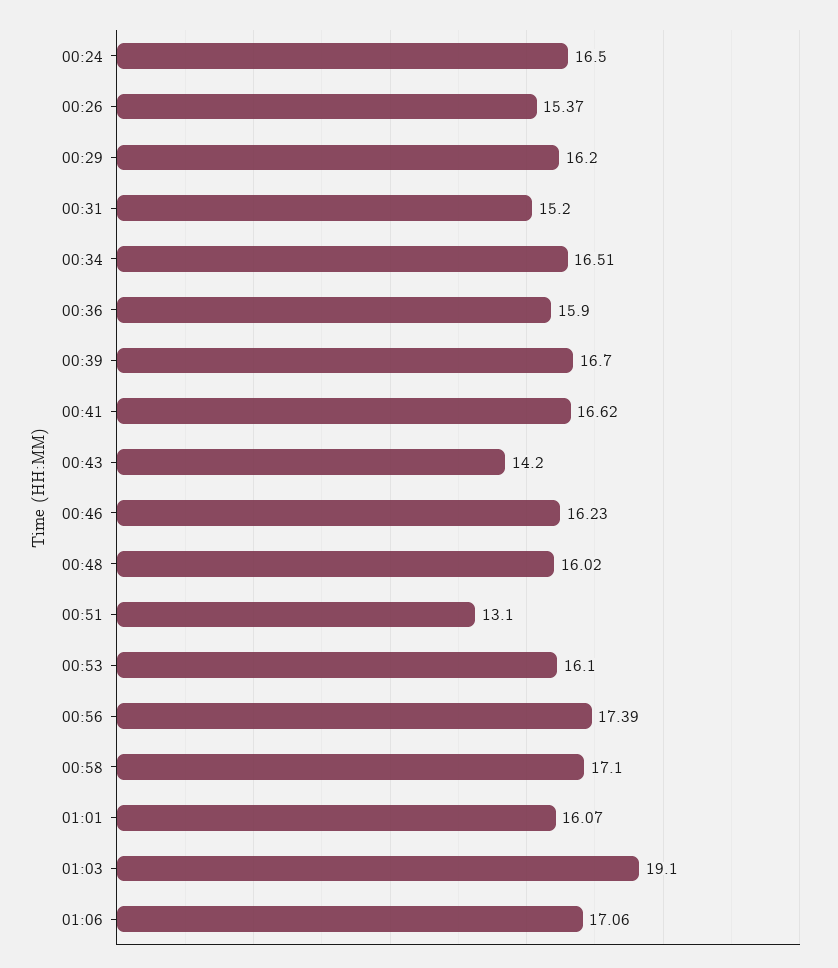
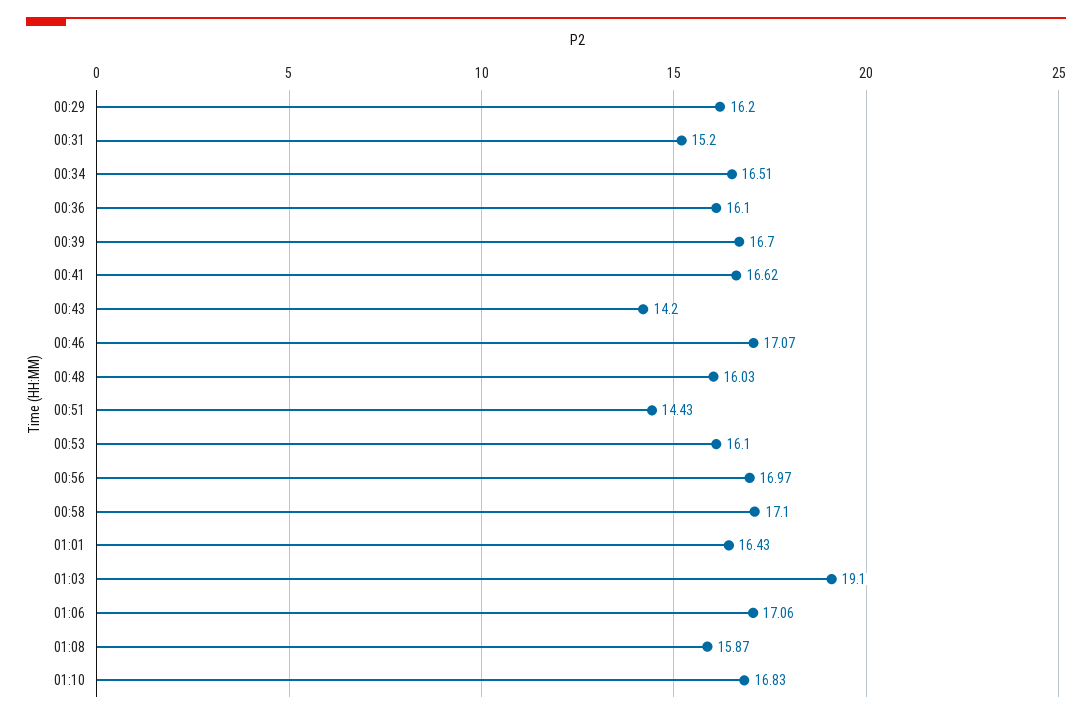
00:24: 16.5 -> none
00:26: 15.37 -> none
00:36: 15.9 -> 16.1
00:46: 16.23 -> 17.07
00:48: 16.02 -> 16.03
00:51: 13.1 -> 14.43
00:56: 17.39 -> 16.97
01:01: 16.07 -> 16.43
01:08: none -> 15.87
01:10: none -> 16.83

